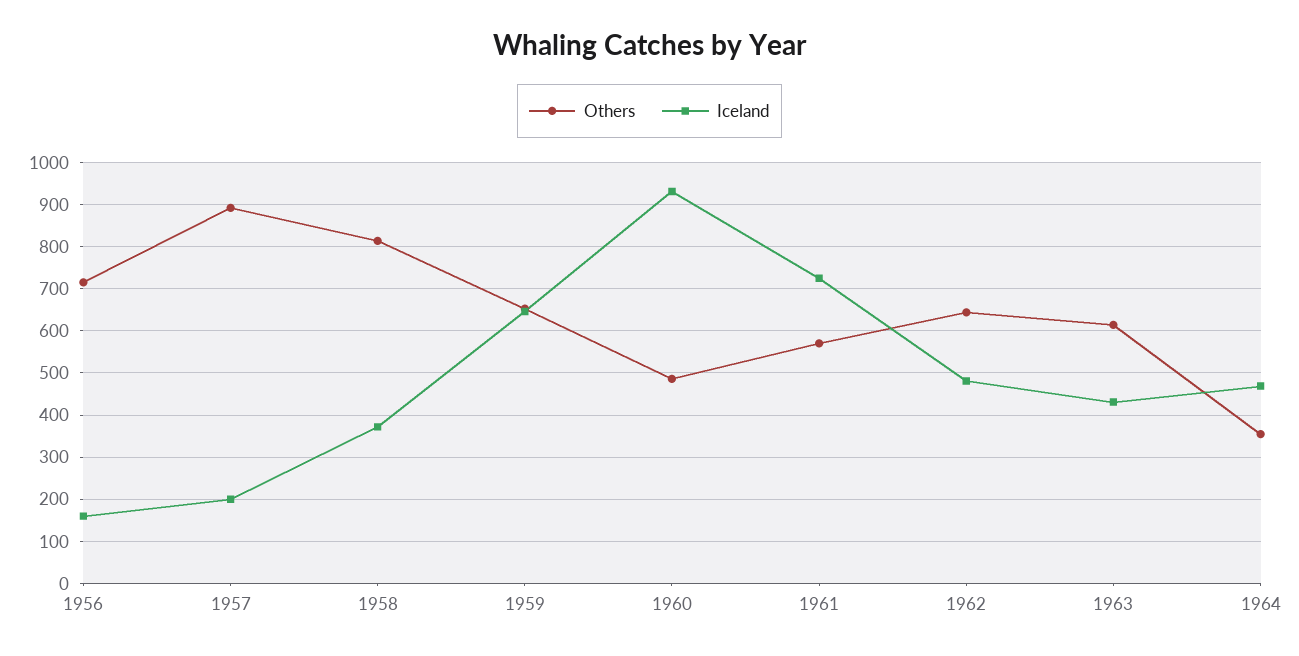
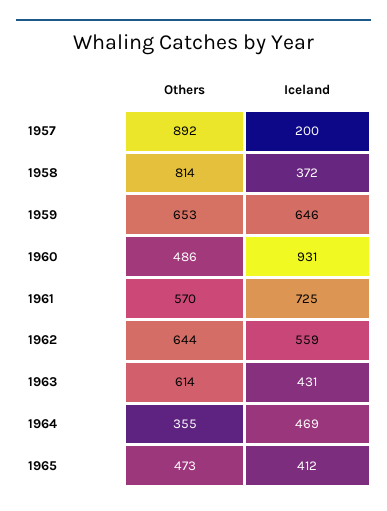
Others, 1956: 720 -> none
Iceland, 1956: 160 -> none
Iceland, 1962: 480 -> 559
Others, 1965: none -> 473
Iceland, 1965: none -> 412

